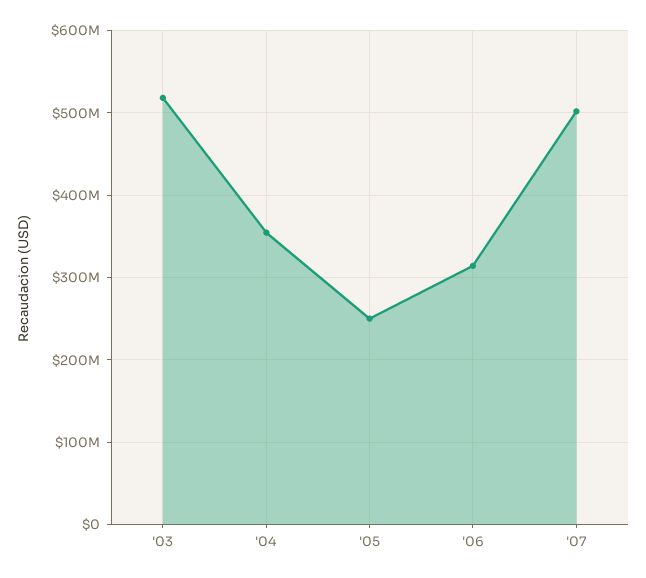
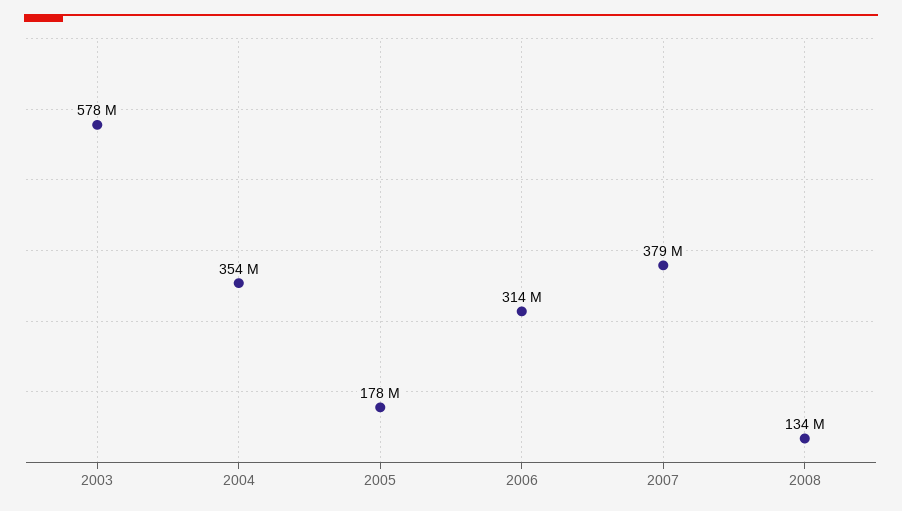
'03: 520000000 -> 578000000
'05: 250000000 -> 178000000
'07: 500000000 -> 379000000
2008: none -> 134000000

